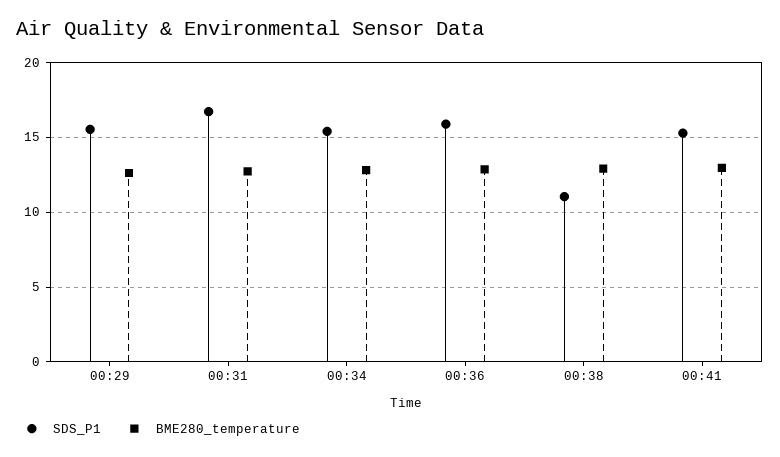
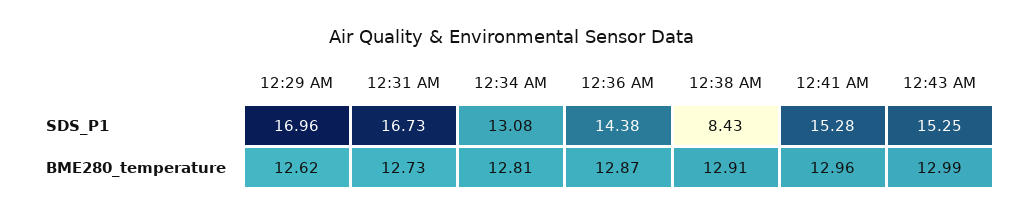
SDS_P1, 00:29: 15.5 -> 16.96
SDS_P1, 00:34: 15.5 -> 13.08
SDS_P1, 00:36: 16 -> 14.38
SDS_P1, 00:38: 11 -> 8.43
SDS_P1, 12:43 AM: none -> 15.25
BME280_temperature, 12:43 AM: none -> 12.99

